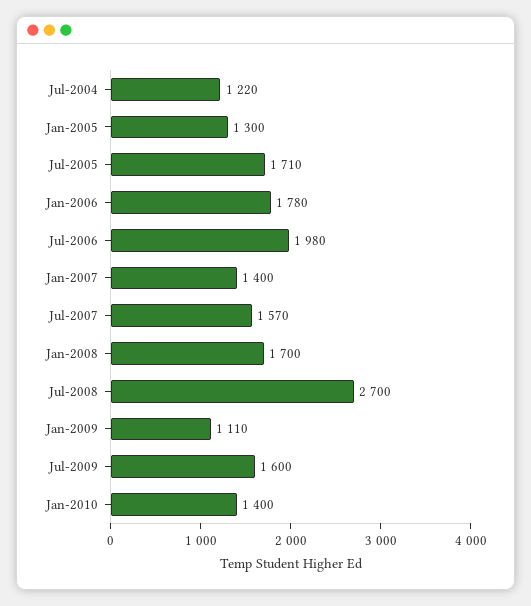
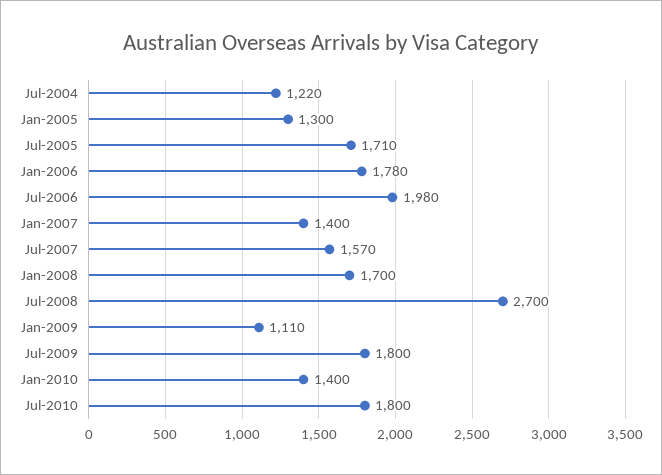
Jul-2009: 1600 -> 1800
Jul-2010: none -> 1800

